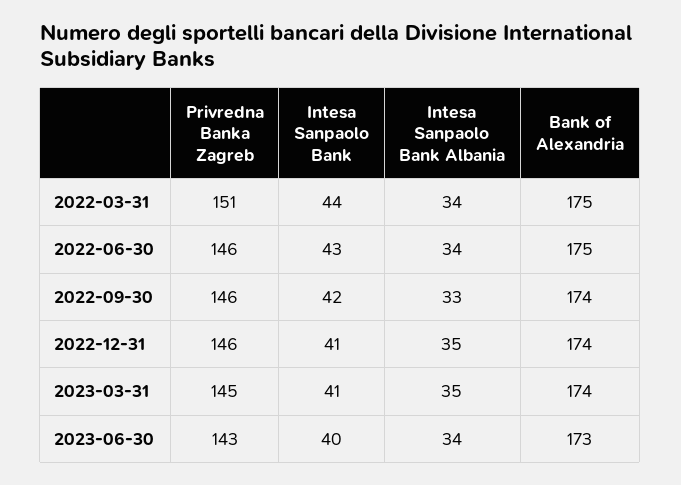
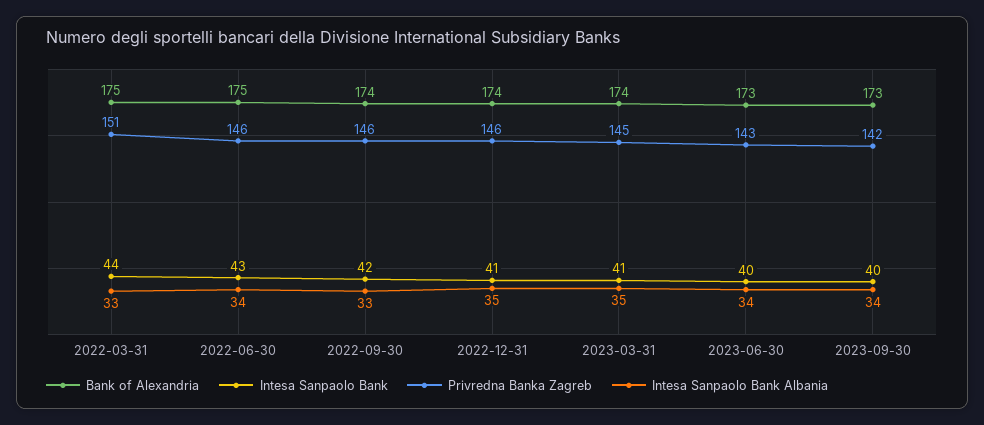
Intesa Sanpaolo Bank Albania, 2022-03-31: 34 -> 33
Bank of Alexandria, 2023-09-30: none -> 173
Intesa Sanpaolo Bank, 2023-09-30: none -> 40
Privredna Banka Zagreb, 2023-09-30: none -> 142
Intesa Sanpaolo Bank Albania, 2023-09-30: none -> 34

